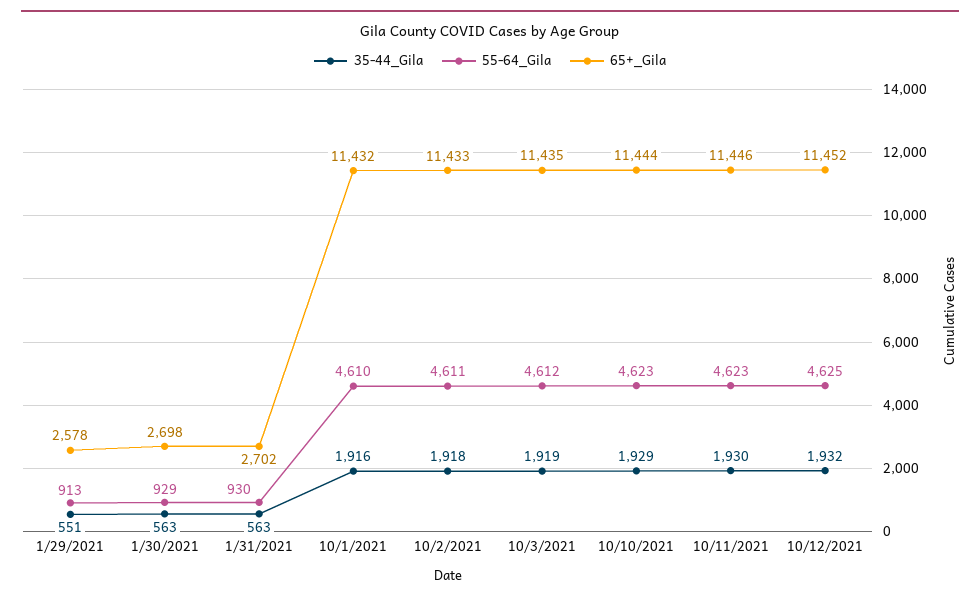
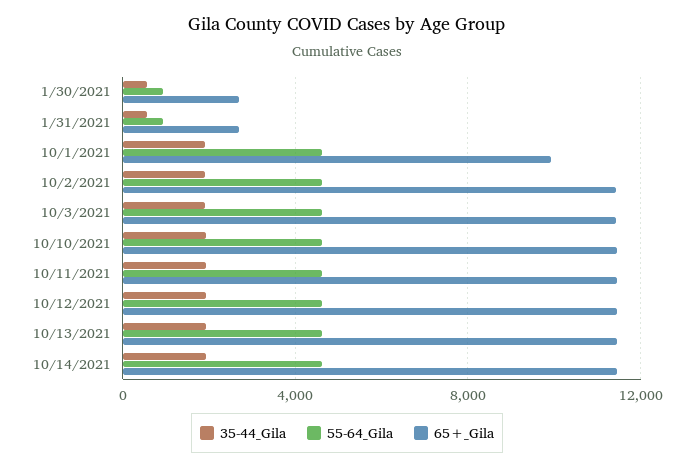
35-44_Gila, 1/29/2021: 551 -> none
55-64_Gila, 1/29/2021: 913 -> none
65+_Gila, 1/29/2021: 2578 -> none
65+_Gila, 10/1/2021: 11432 -> 10000
35-44_Gila, 10/13/2021: none -> 2000
55-64_Gila, 10/13/2021: none -> 4500
65+_Gila, 10/13/2021: none -> 11500
35-44_Gila, 10/14/2021: none -> 2000
55-64_Gila, 10/14/2021: none -> 4500
65+_Gila, 10/14/2021: none -> 11500

